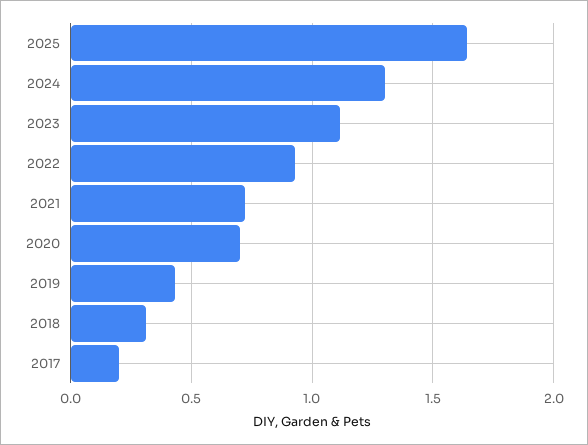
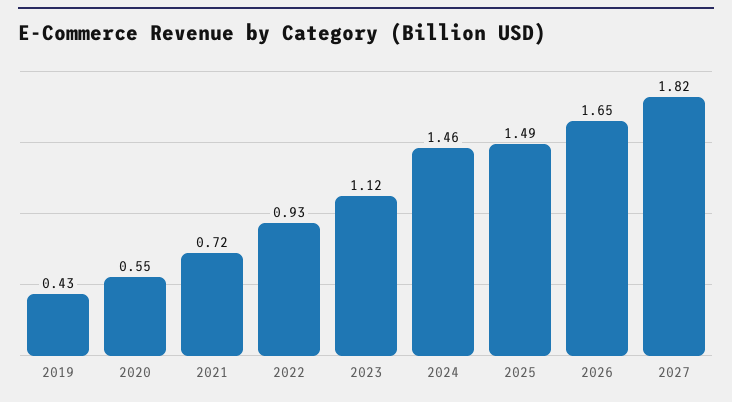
2025: 1.65 -> 1.49
2024: 1.3 -> 1.46
2020: 0.7 -> 0.55
2018: 0.3 -> none
2017: 0.2 -> none
2026: none -> 1.65
2027: none -> 1.82

